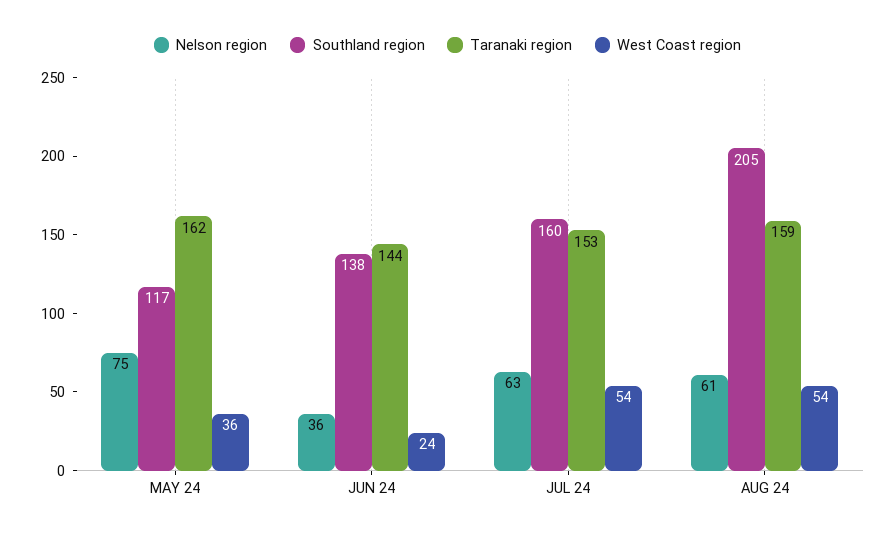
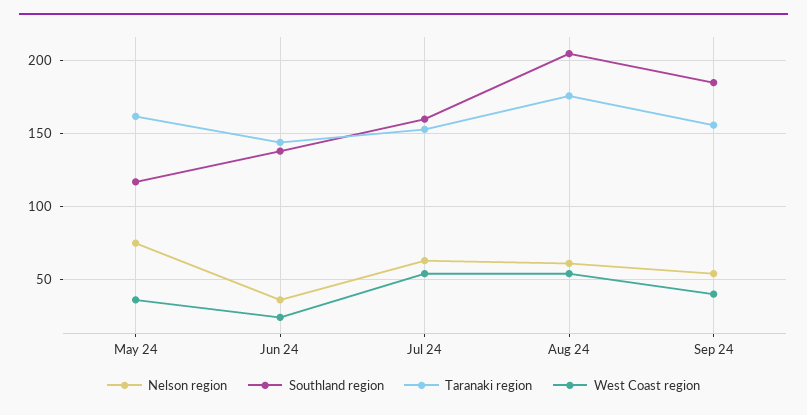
Taranaki region, AUG 24: 159 -> 175
Nelson region, Sep 24: none -> 55
Southland region, Sep 24: none -> 185
Taranaki region, Sep 24: none -> 155
West Coast region, Sep 24: none -> 40

